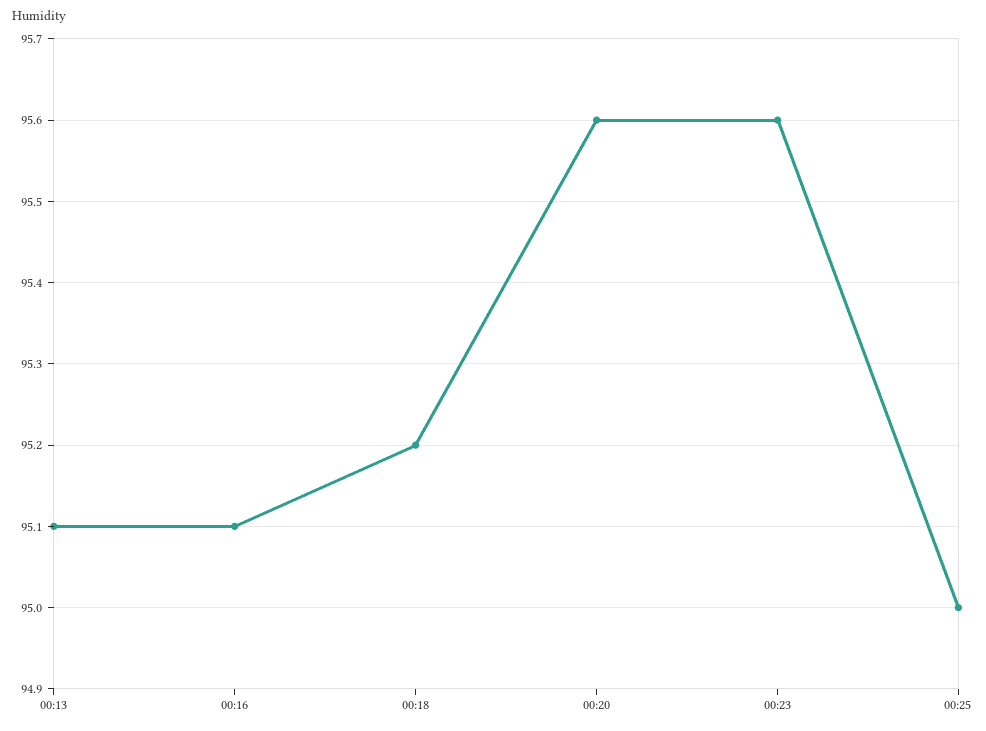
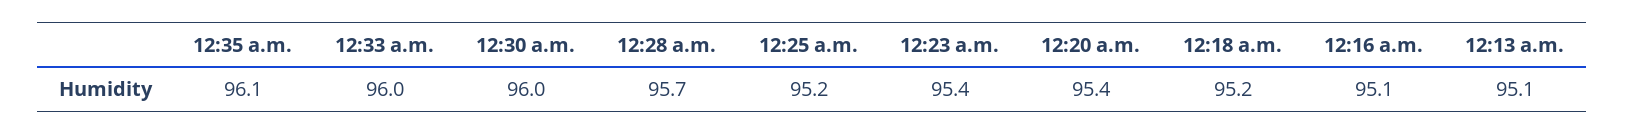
00:20: 95.6 -> 95.4
00:23: 95.6 -> 95.4
00:25: 95 -> 95.2
12:35 a.m.: none -> 96.1
12:33 a.m.: none -> 96
12:30 a.m.: none -> 96
12:28 a.m.: none -> 95.7

